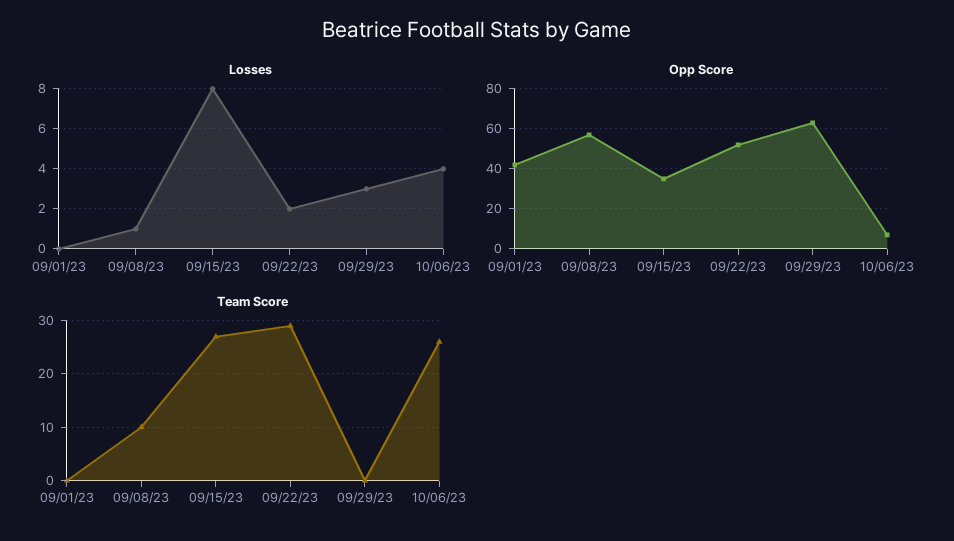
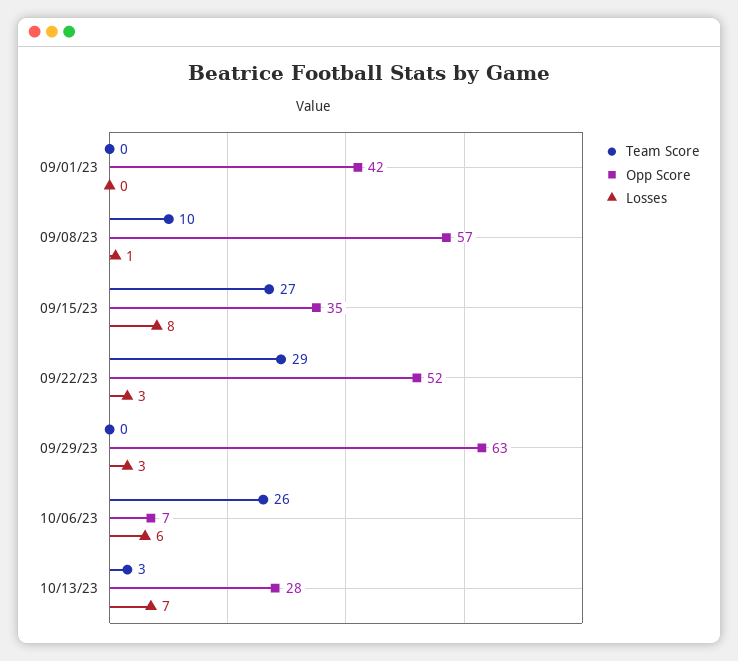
Losses, 09/22/23: 2 -> 3
Losses, 10/06/23: 4 -> 6
Team Score, 10/13/23: none -> 3
Opp Score, 10/13/23: none -> 28
Losses, 10/13/23: none -> 7

